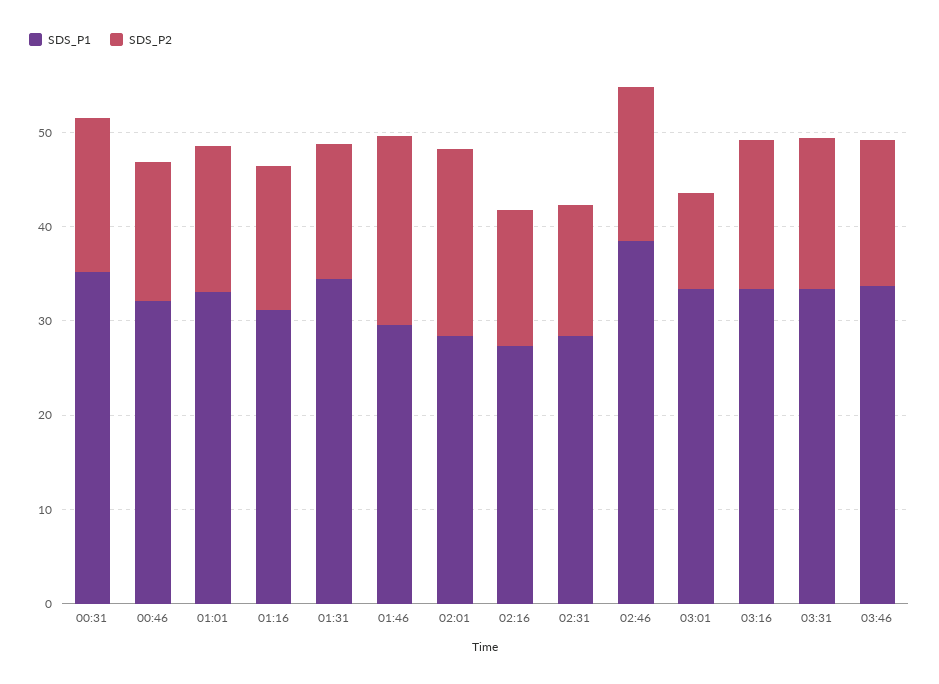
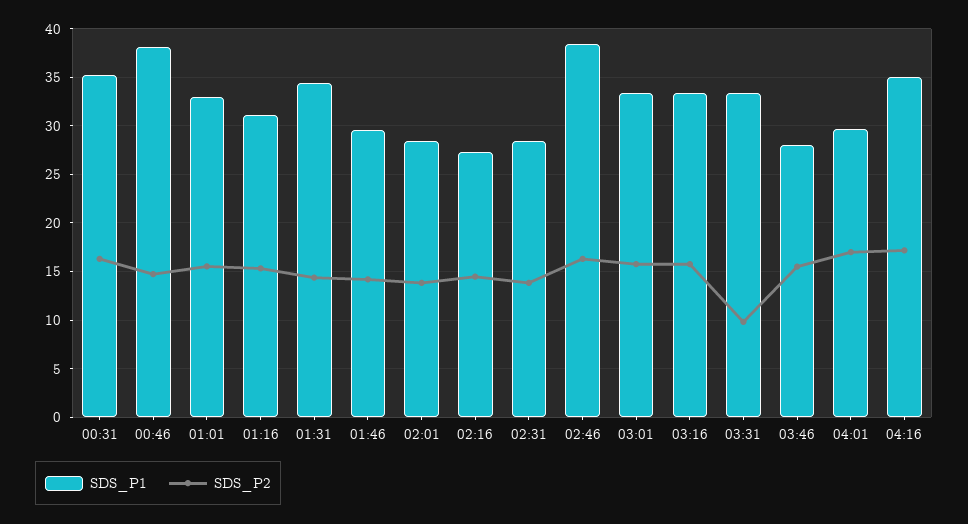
SDS_P1, 00:46: 32 -> 38
SDS_P2, 01:46: 20 -> 14
SDS_P2, 02:01: 20 -> 14
SDS_P2, 03:01: 10 -> 16
SDS_P2, 03:31: 16 -> 10
SDS_P1, 03:46: 34 -> 28
SDS_P1, 04:01: none -> 30
SDS_P2, 04:01: none -> 17
SDS_P1, 04:16: none -> 35
SDS_P2, 04:16: none -> 17

